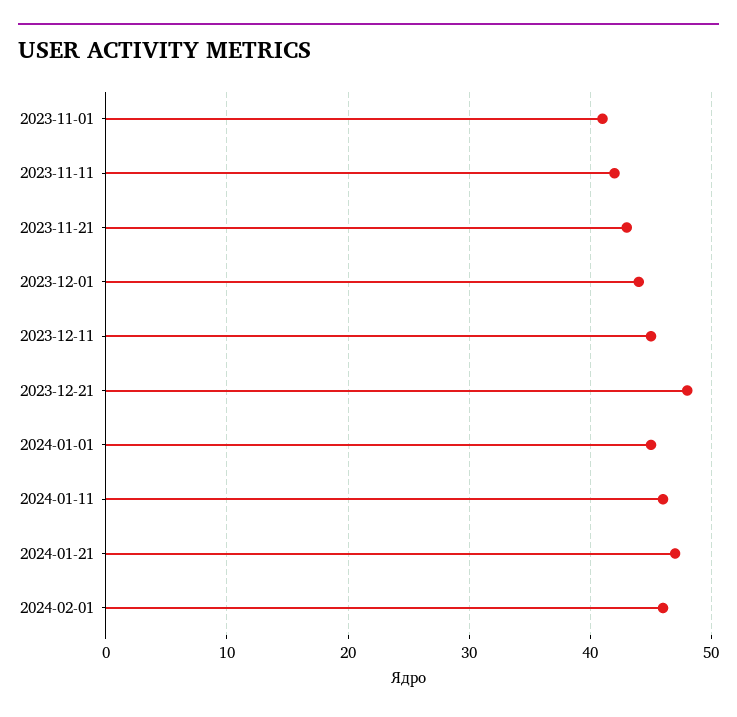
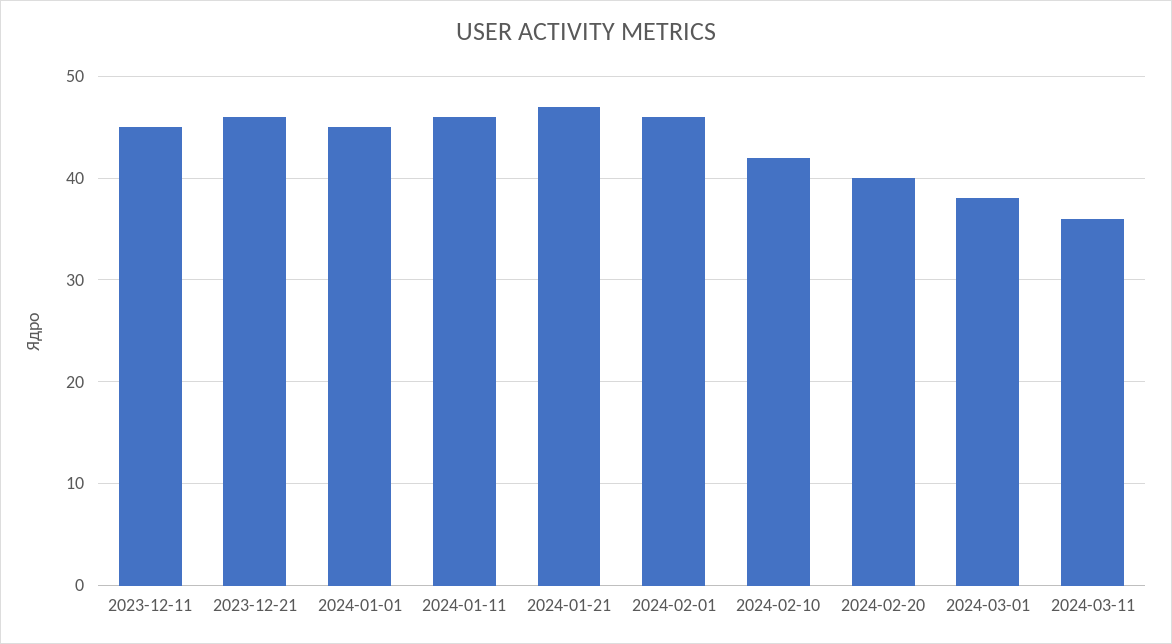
2023-11-01: 41 -> none
2023-11-11: 42 -> none
2023-11-21: 43 -> none
2023-12-01: 44 -> none
2023-12-21: 48 -> 46
2024-02-10: none -> 42
2024-02-20: none -> 40
2024-03-01: none -> 38
2024-03-11: none -> 36

